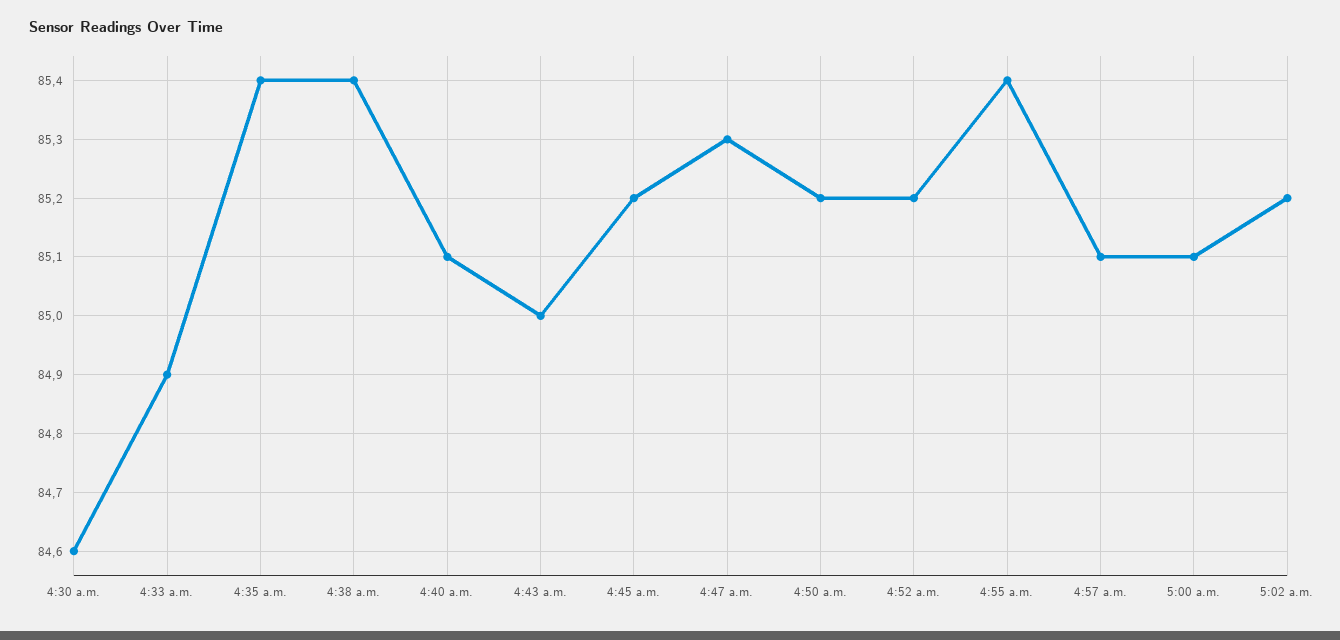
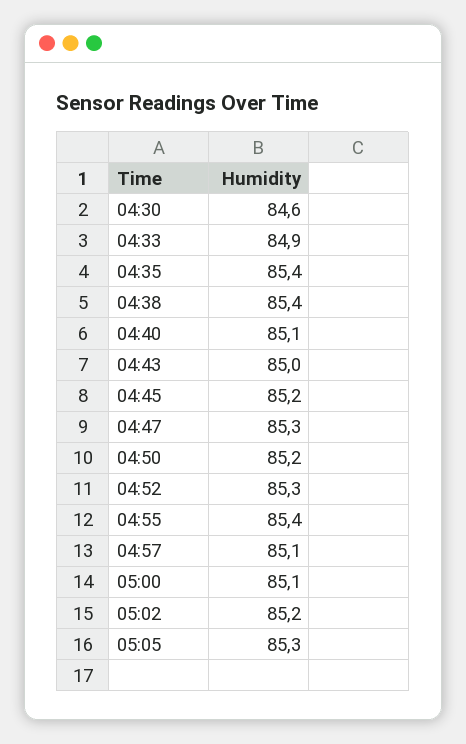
4:52 a.m.: 85.2 -> 85.3
05:05: none -> 85.3

